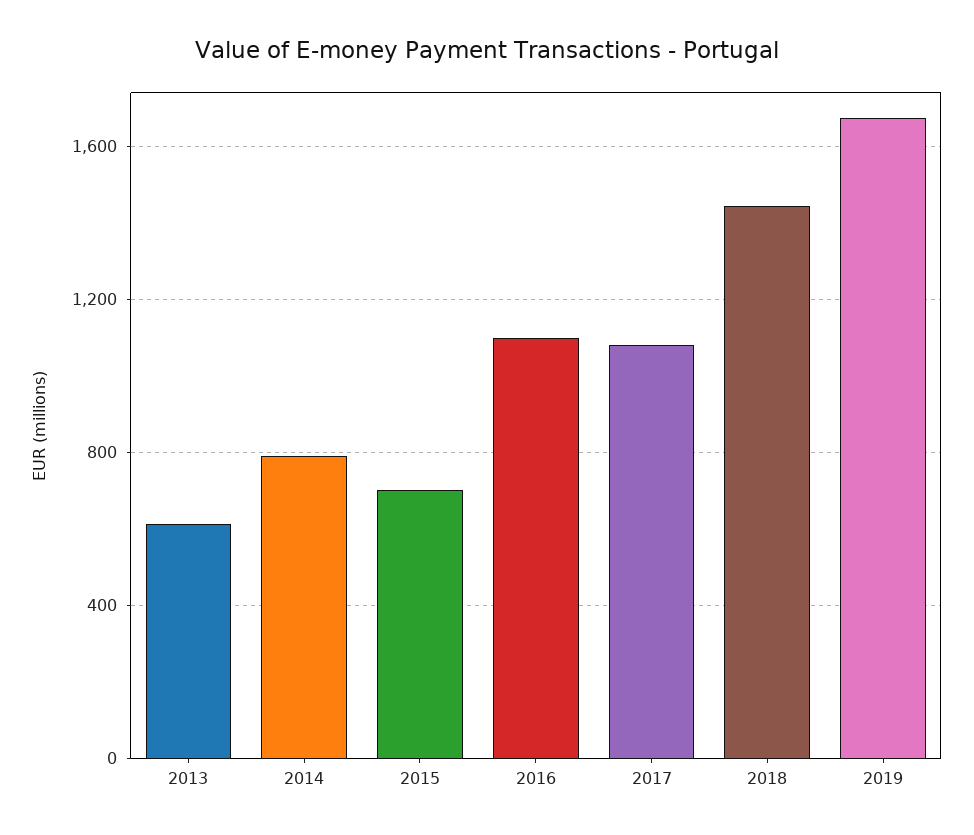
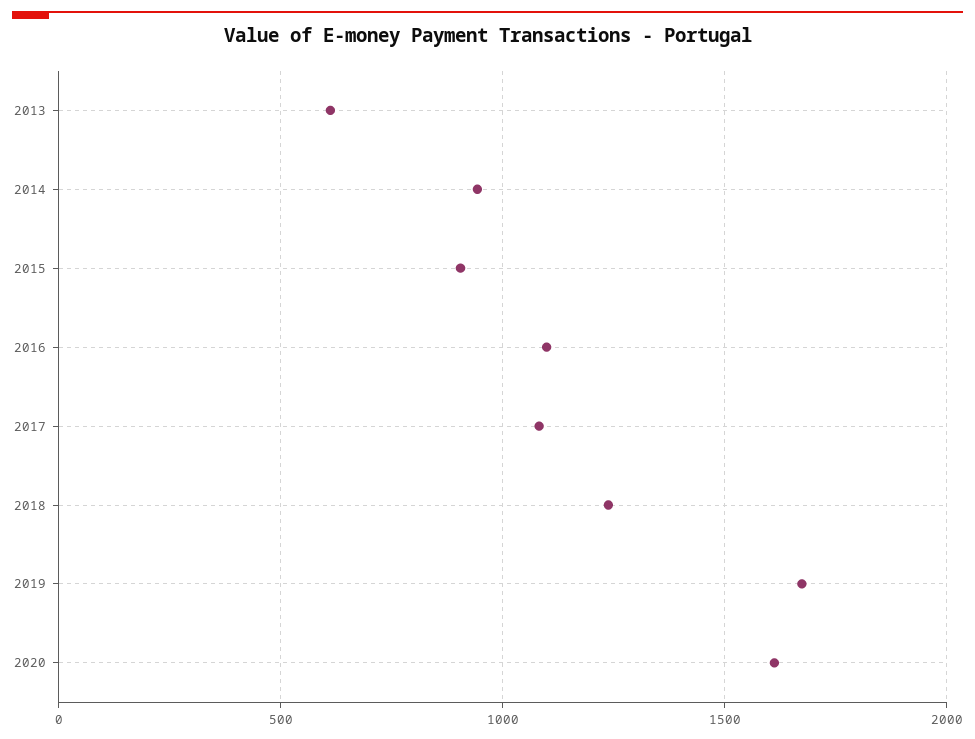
2014: 800 -> 950
2015: 700 -> 900
2018: 1450 -> 1250
2020: none -> 1600

